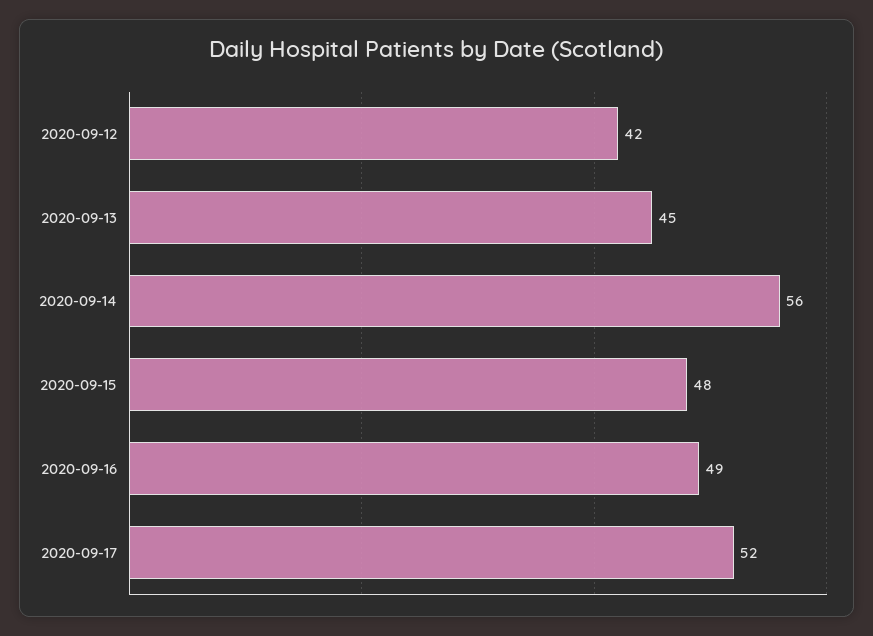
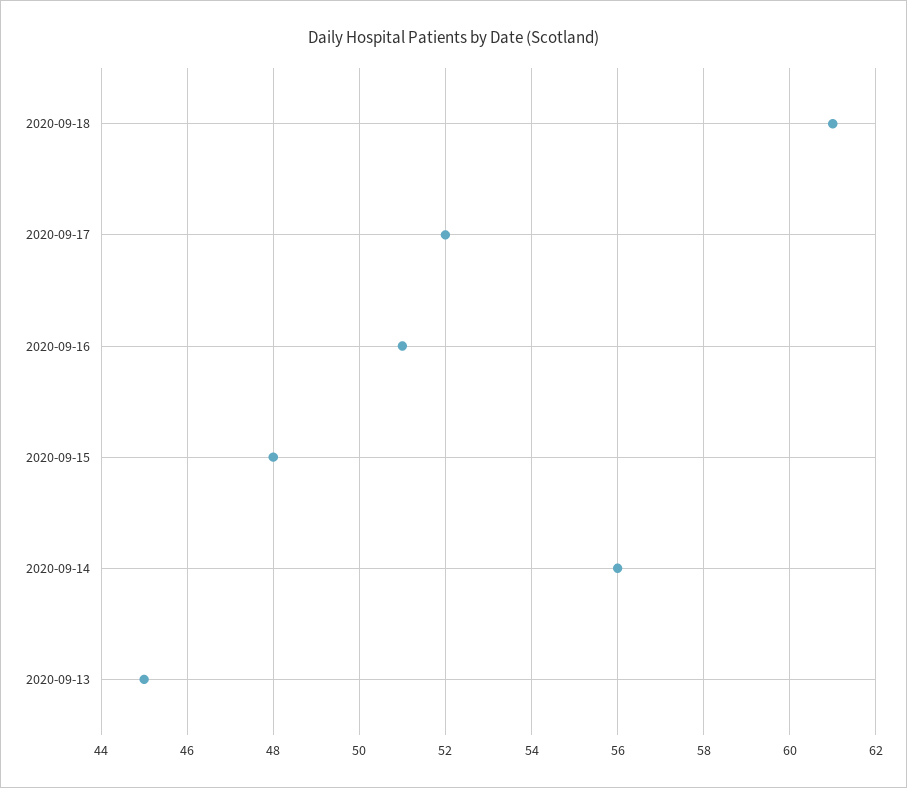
2020-09-12: 42 -> none
2020-09-16: 49 -> 51
2020-09-18: none -> 61

